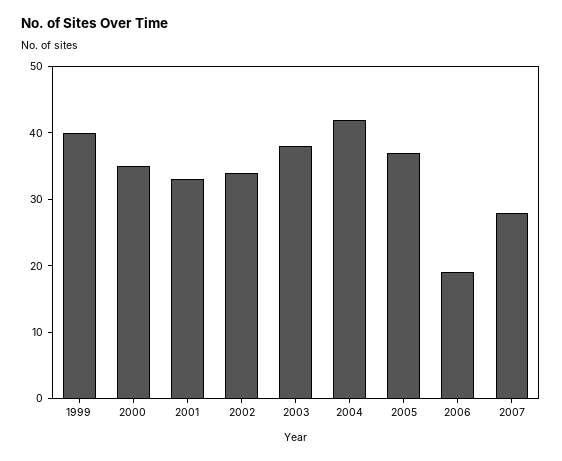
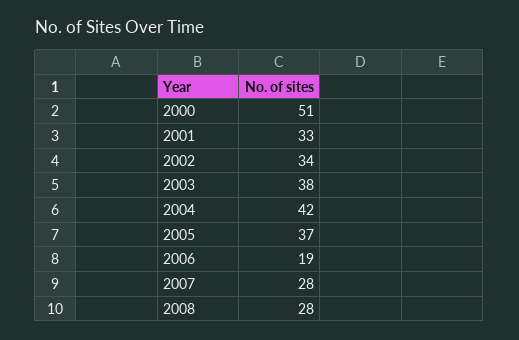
1999: 40 -> none
2000: 35 -> 51
2008: none -> 28

